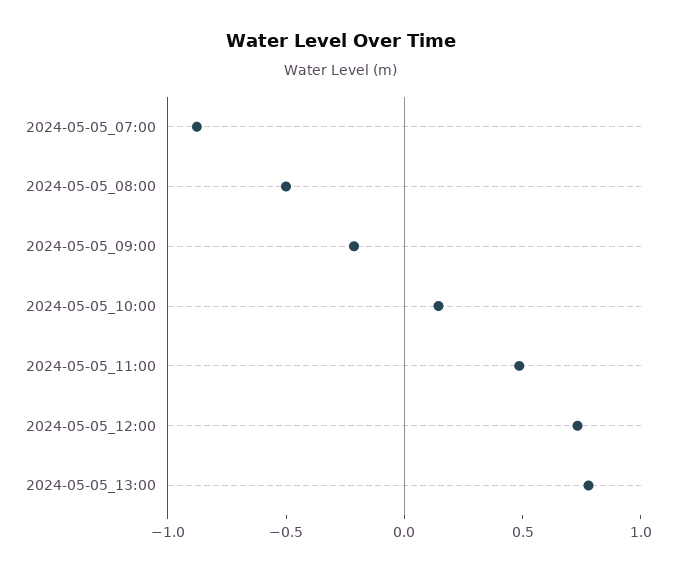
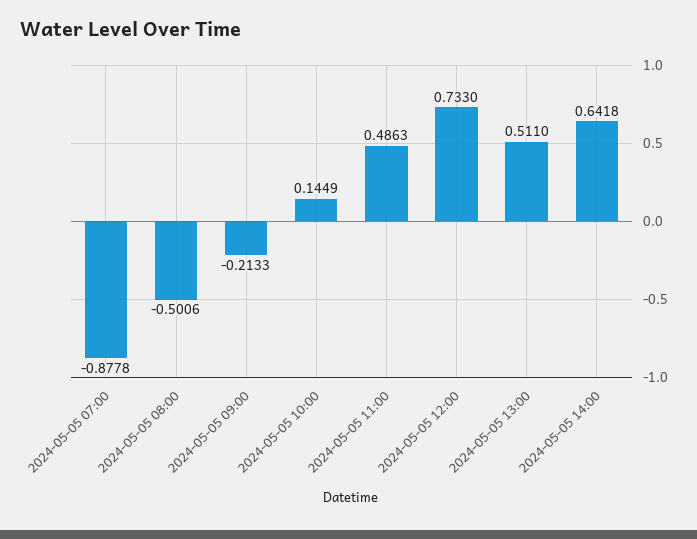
2024-05-05_13:00: 0.8 -> 0.511
2024-05-05 14:00: none -> 0.6418

